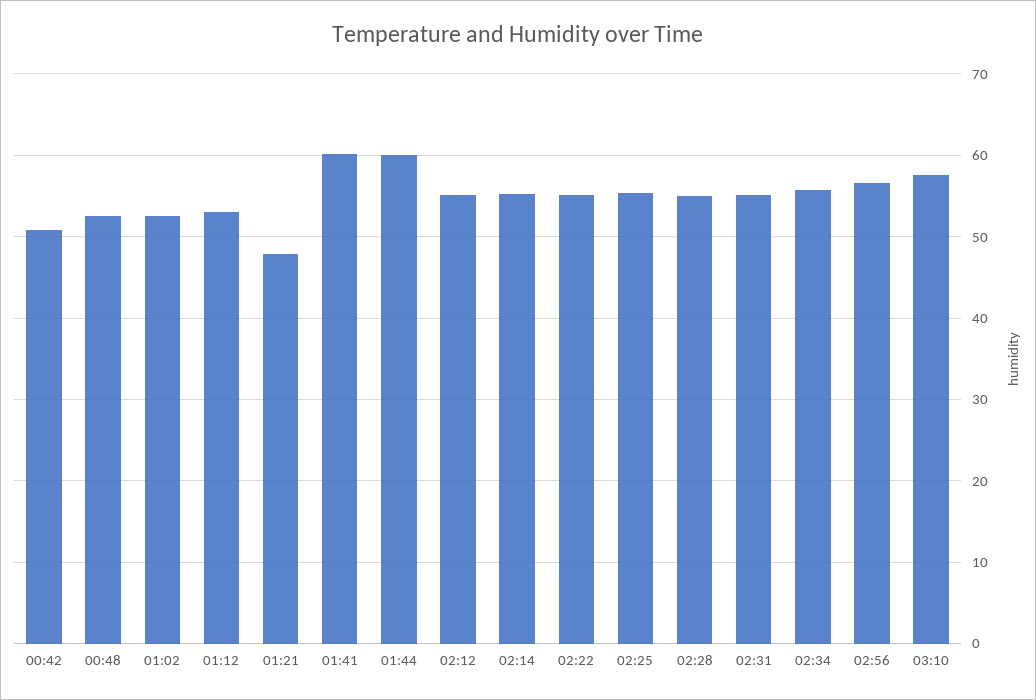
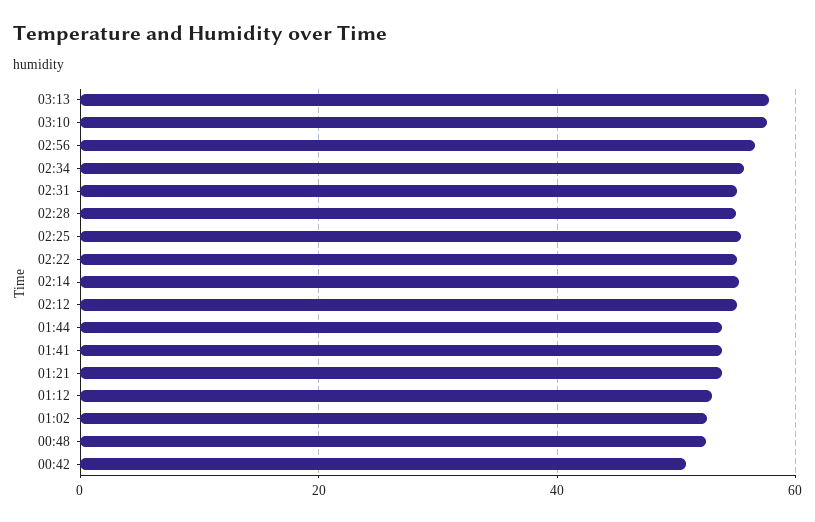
01:21: 48 -> 54
01:41: 60 -> 54
01:44: 60 -> 54
03:13: none -> 58

